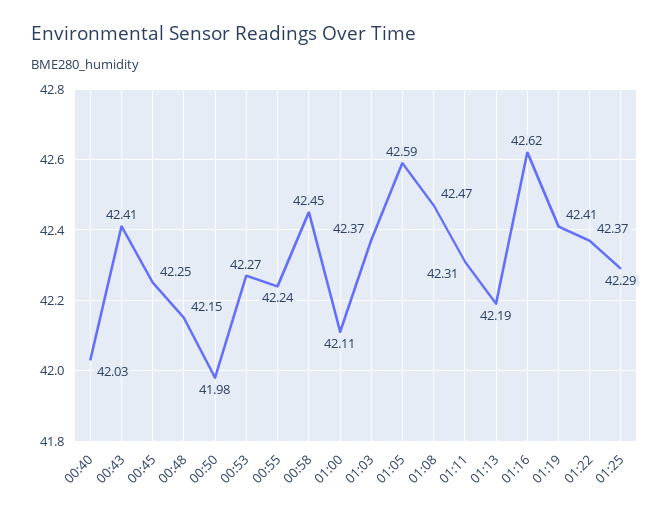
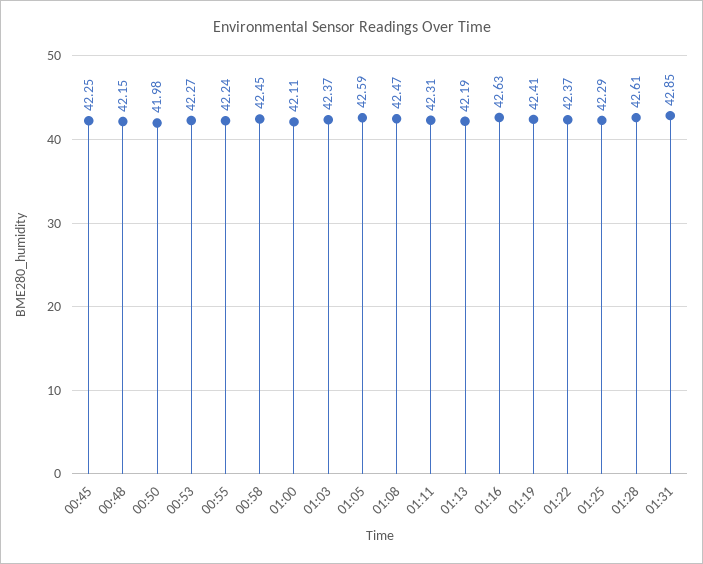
00:40: 42.03 -> none
00:43: 42.41 -> none
01:16: 42.62 -> 42.63
01:28: none -> 42.61
01:31: none -> 42.85

